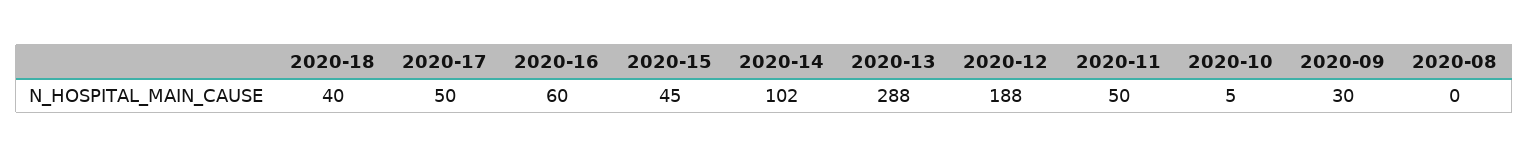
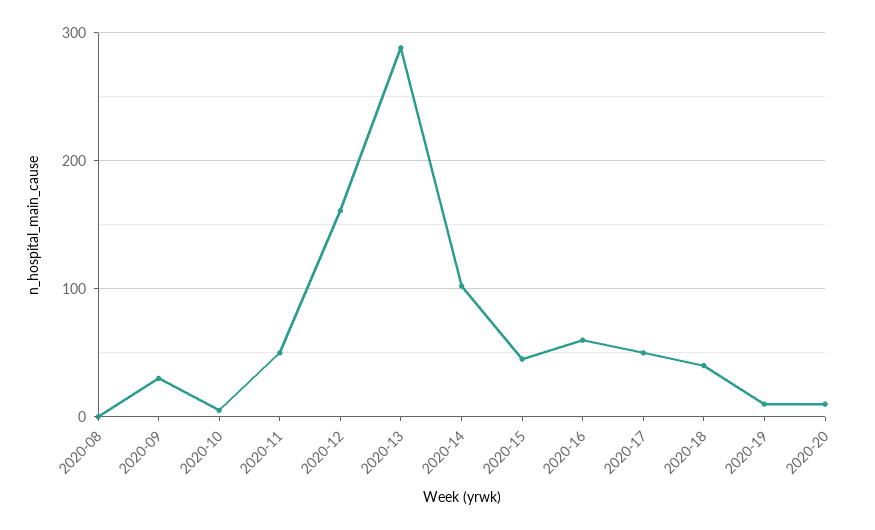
2020-12: 188 -> 160
2020-19: none -> 10
2020-20: none -> 10

